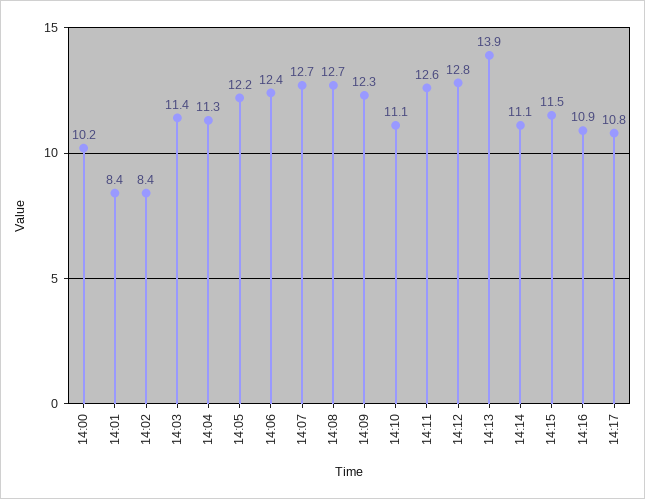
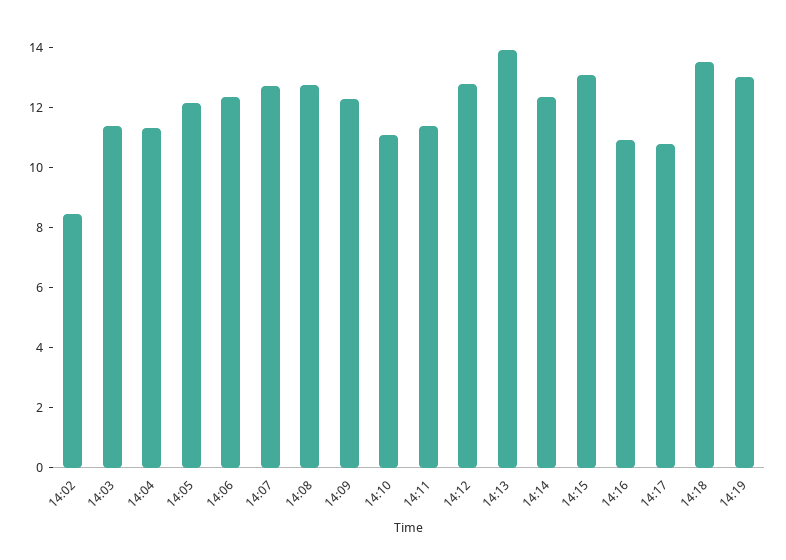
14:00: 10.2 -> none
14:01: 8.4 -> none
14:11: 12.6 -> 11.5
14:14: 11.1 -> 12.5
14:15: 11.5 -> 13
14:18: none -> 13.5
14:19: none -> 13

